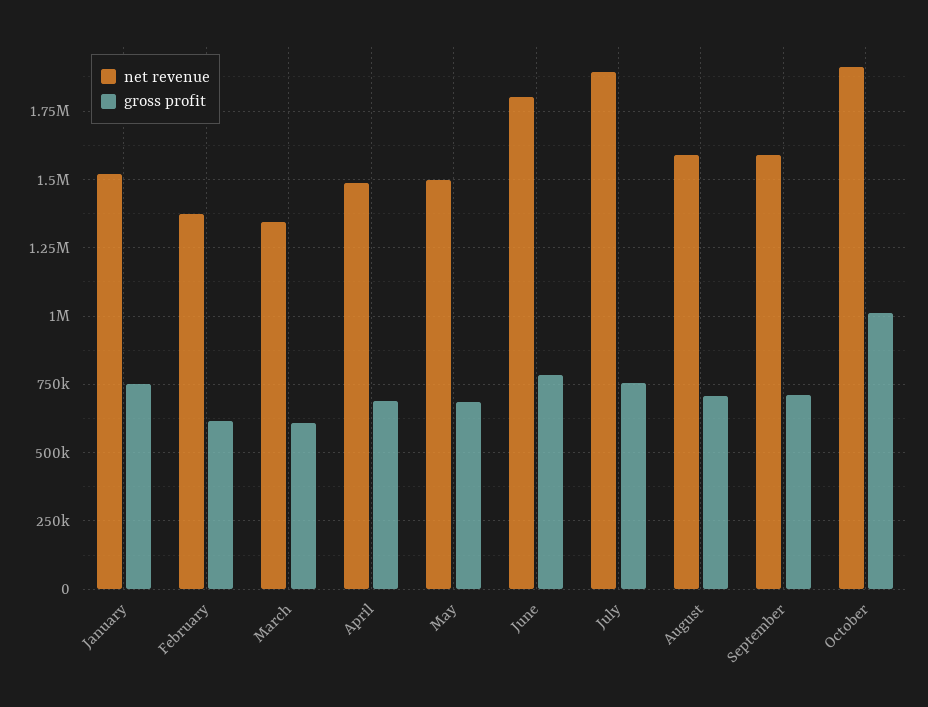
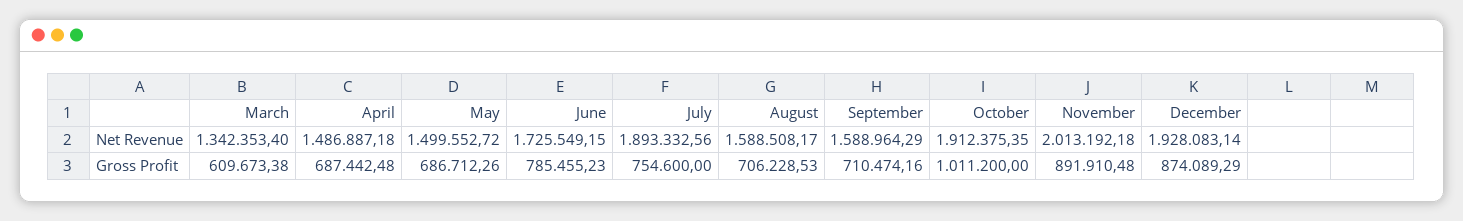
net revenue, January: 1525000 -> none
gross profit, January: 750000 -> none
net revenue, February: 1375000 -> none
gross profit, February: 625000 -> none
net revenue, June: 1800000 -> 1725549.15
net revenue, November: none -> 2013192.18
net revenue, December: none -> 1928083.14
gross profit, November: none -> 891910.48
gross profit, December: none -> 874089.29

